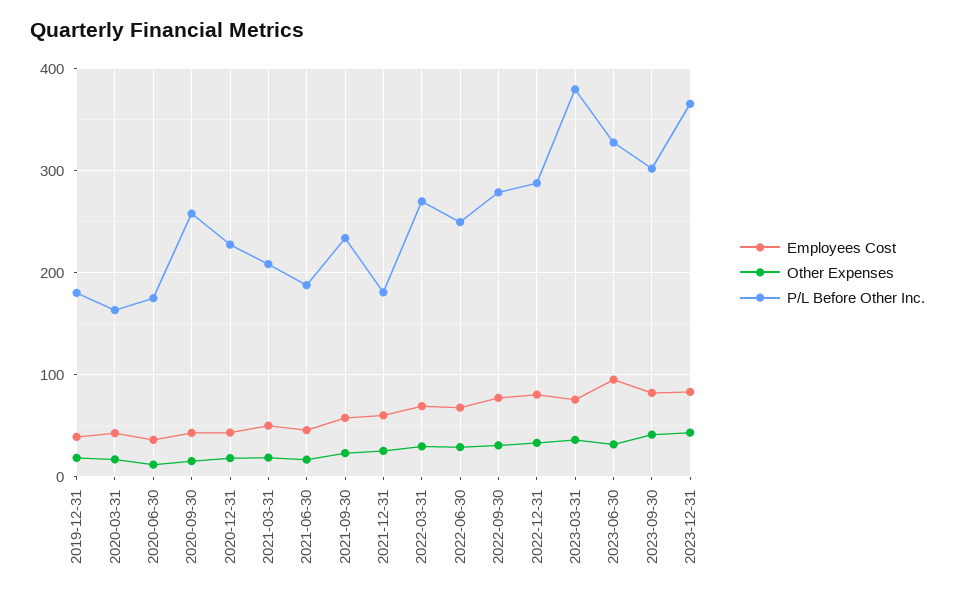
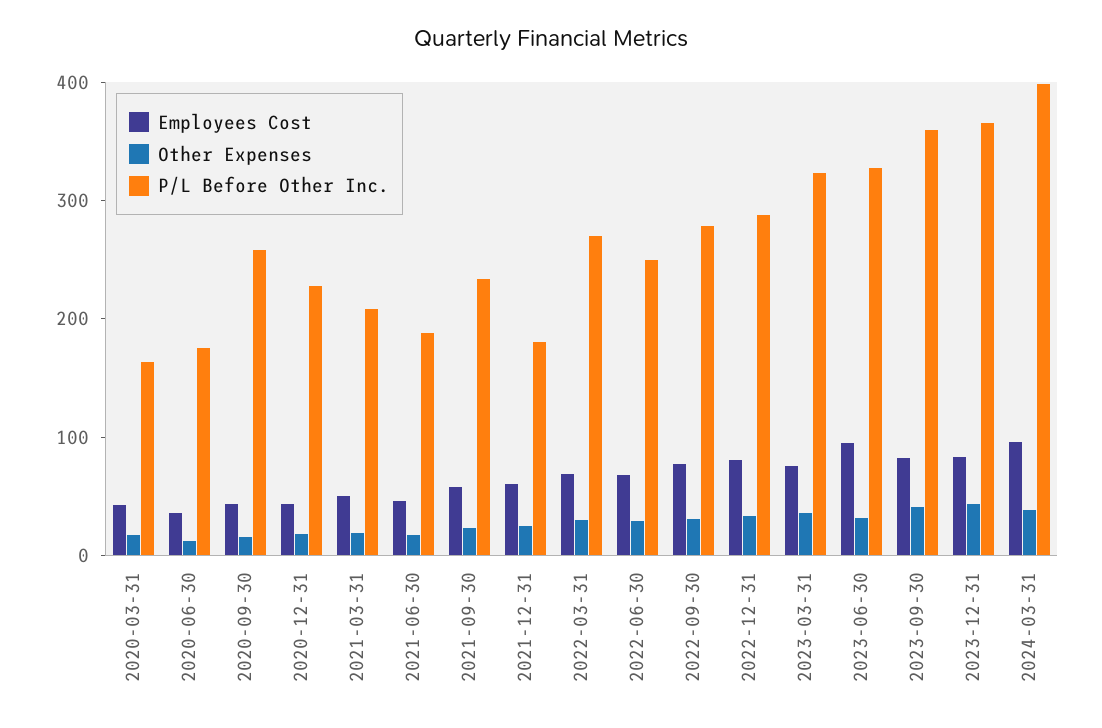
Employees Cost, 2019-12-31: 40 -> none
Other Expenses, 2019-12-31: 20 -> none
P/L Before Other Inc., 2019-12-31: 180 -> none
P/L Before Other Inc., 2023-03-31: 380 -> 320
P/L Before Other Inc., 2023-09-30: 300 -> 360
Employees Cost, 2024-03-31: none -> 100
Other Expenses, 2024-03-31: none -> 40
P/L Before Other Inc., 2024-03-31: none -> 400

